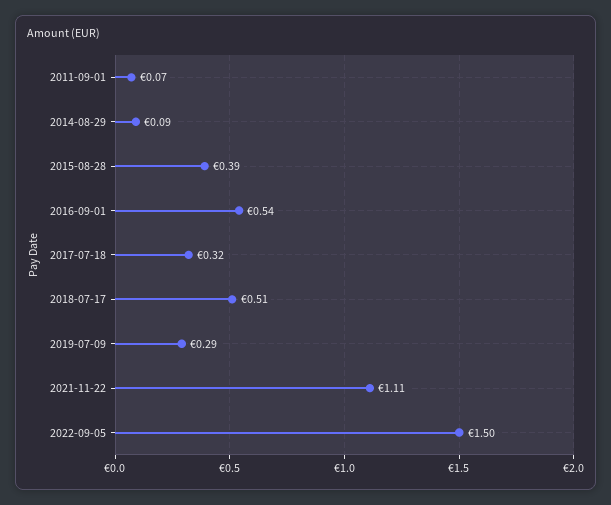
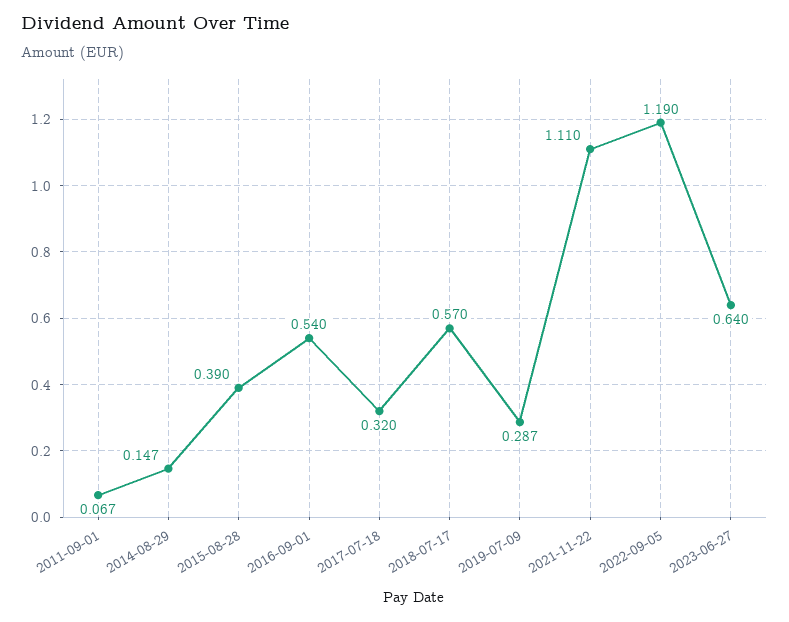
2014-08-29: 0.09 -> 0.147
2018-07-17: 0.51 -> 0.57
2022-09-05: 1.5 -> 1.19
2023-06-27: none -> 0.64

